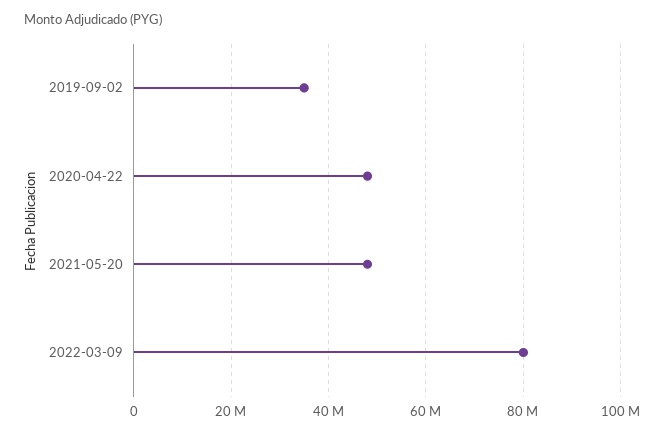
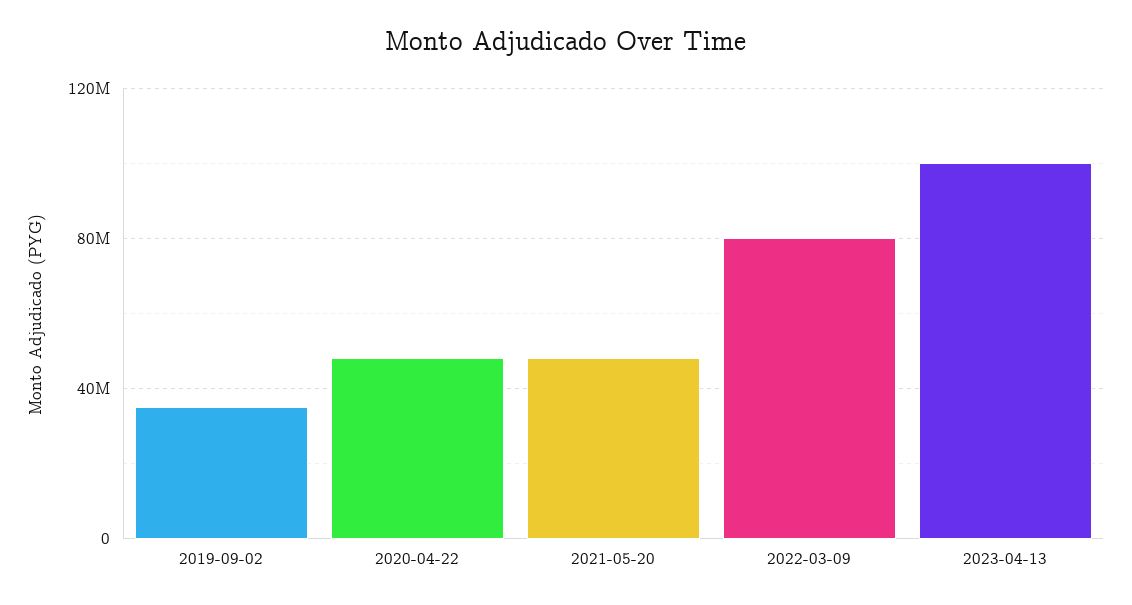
2023-04-13: none -> 100000000

